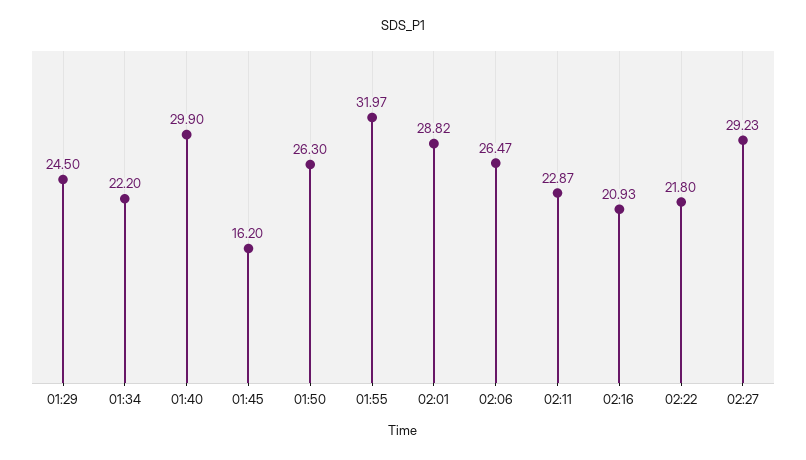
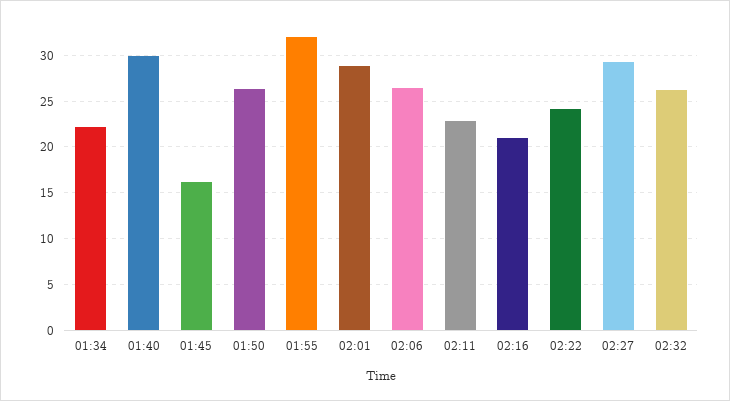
01:29: 24.5 -> none
02:22: 21.8 -> 24
02:32: none -> 26

